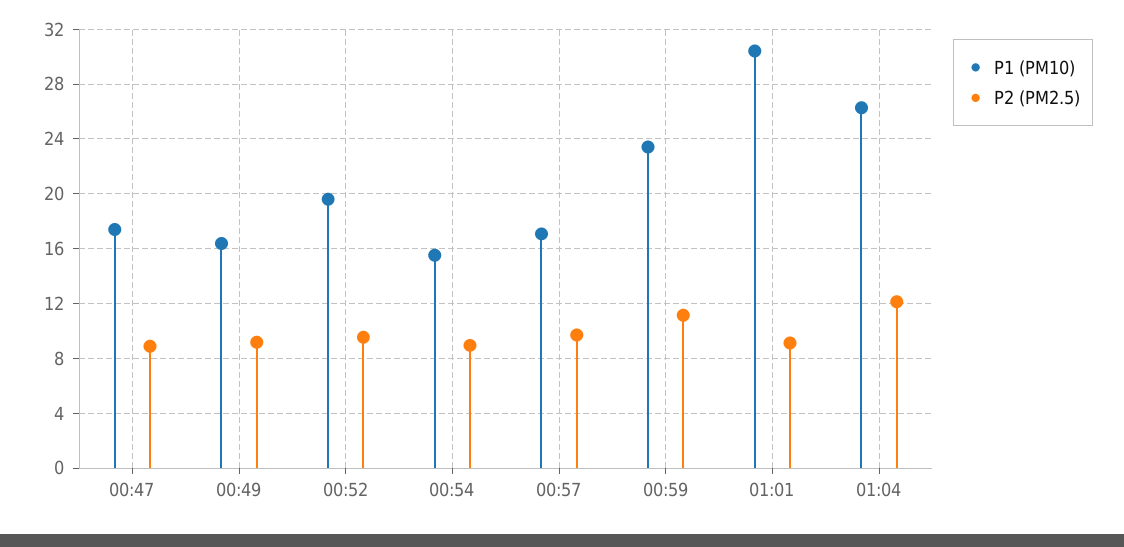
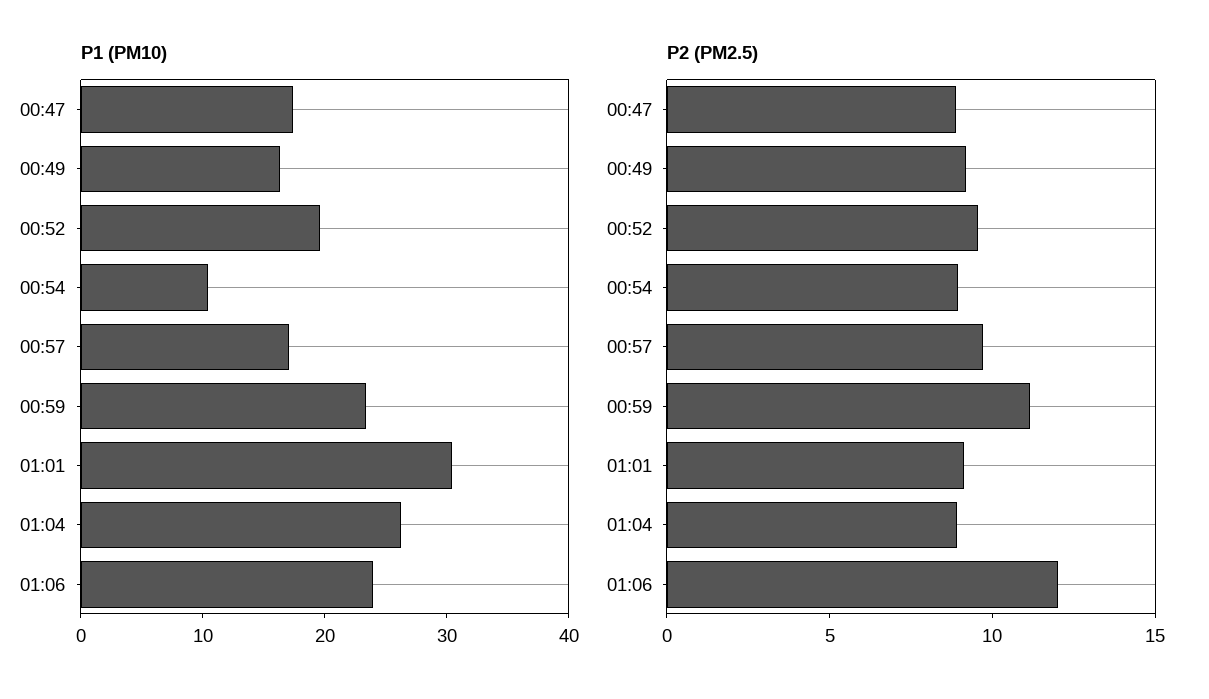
P1 (PM10), 00:54: 15.5 -> 10
P2 (PM2.5), 01:04: 12 -> 9
P1 (PM10), 01:06: none -> 24
P2 (PM2.5), 01:06: none -> 12

